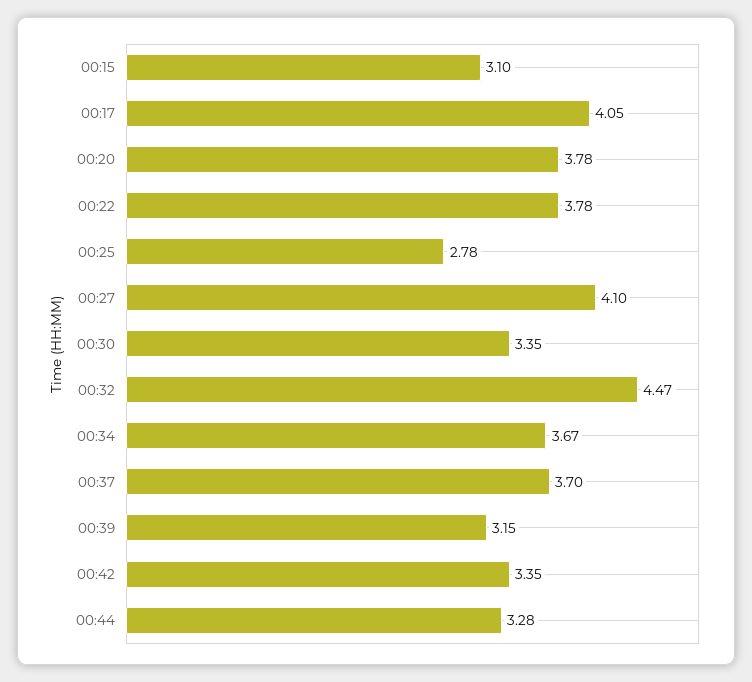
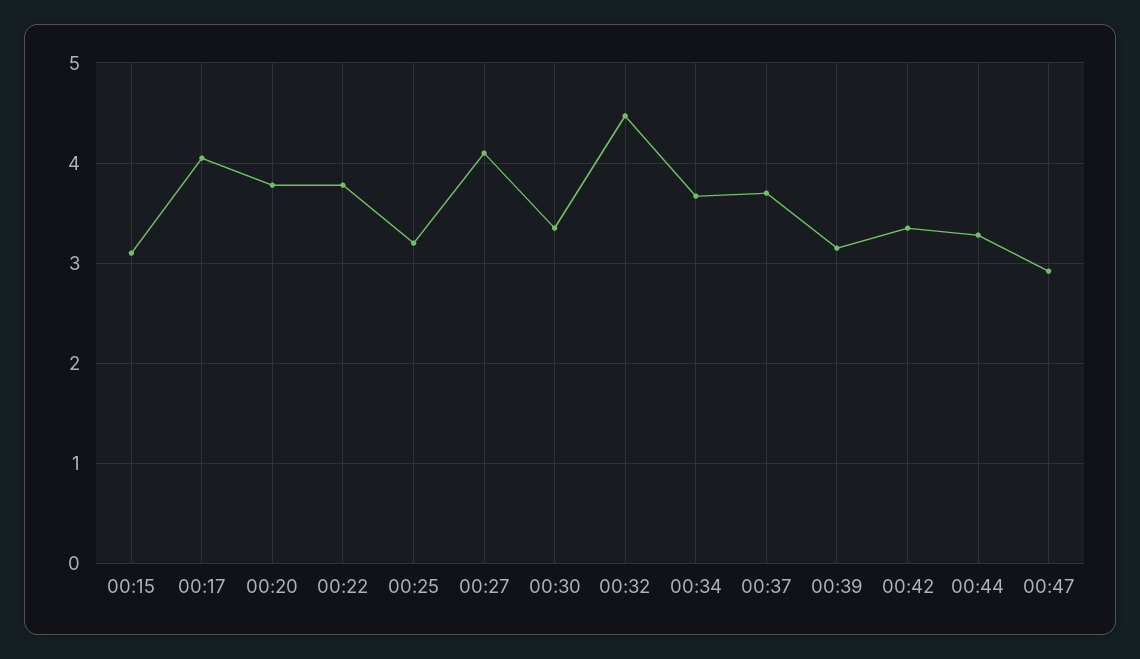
00:25: 2.78 -> 3.2
00:47: none -> 2.9

